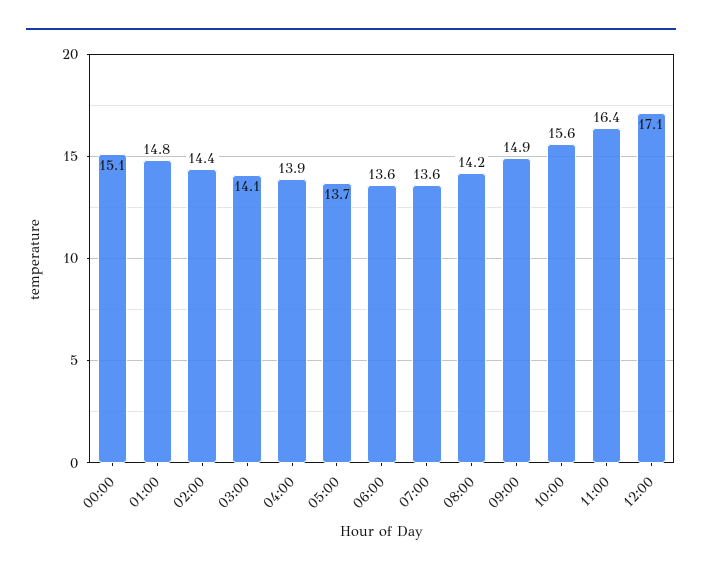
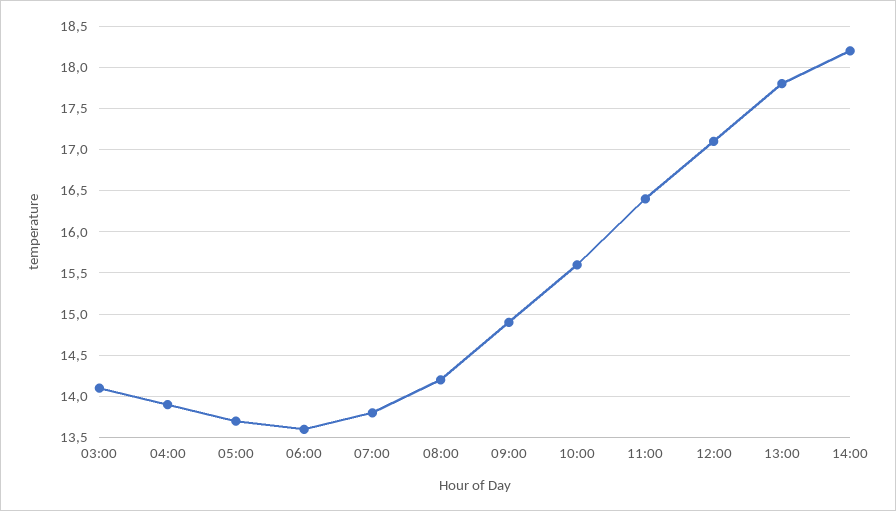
00:00: 15.1 -> none
01:00: 14.8 -> none
02:00: 14.4 -> none
07:00: 13.6 -> 13.8
13:00: none -> 17.8
14:00: none -> 18.2

